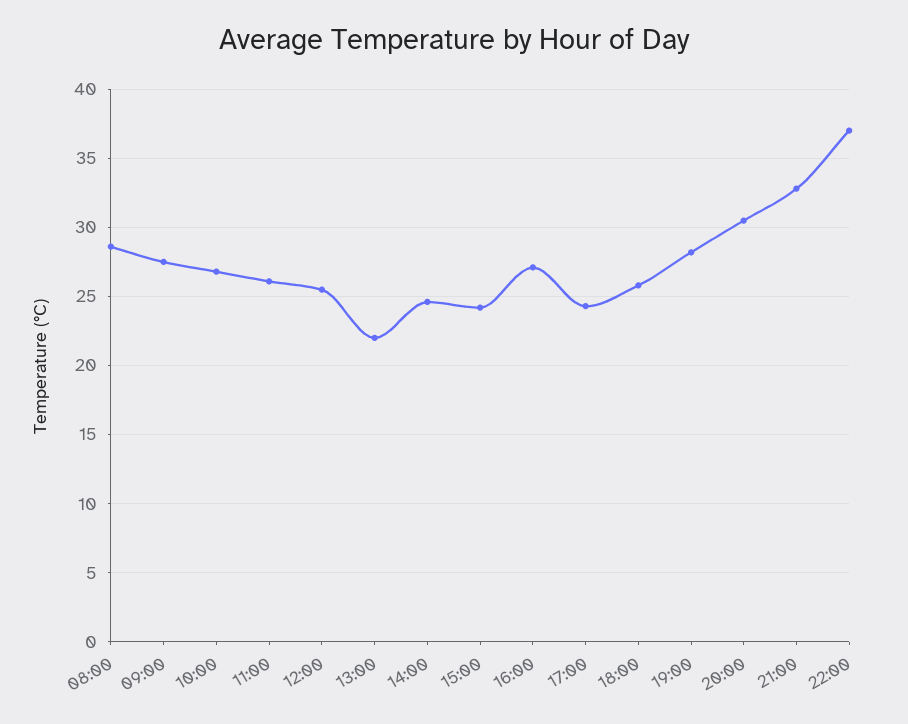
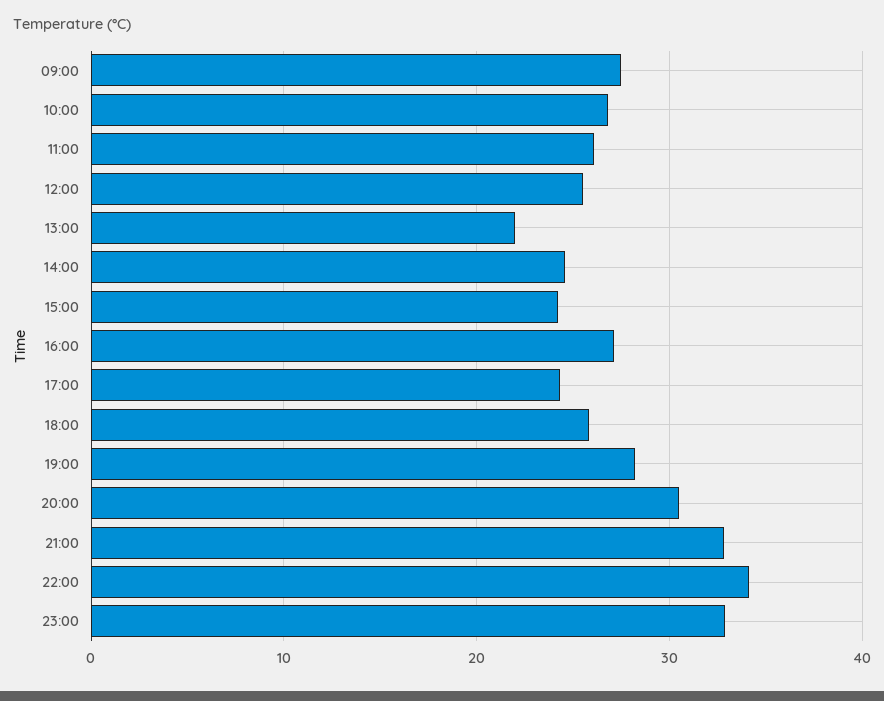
08:00: 28.5 -> none
22:00: 37 -> 34
23:00: none -> 33

